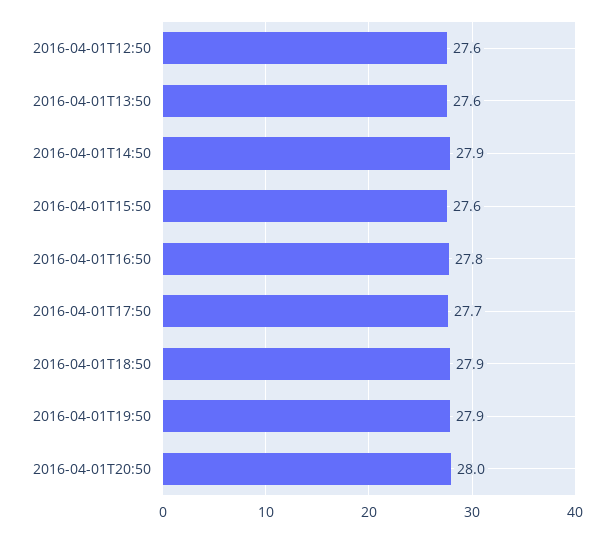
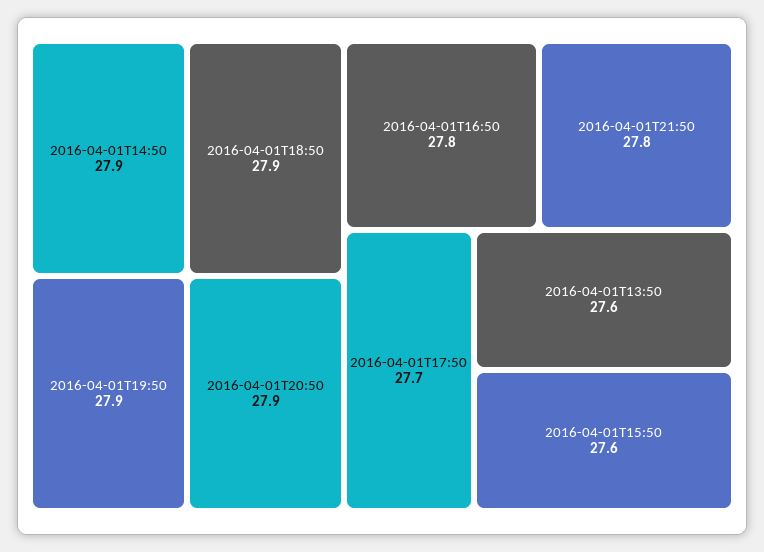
2016-04-01T12:50: 27.6 -> none
2016-04-01T20:50: 28 -> 27.9
2016-04-01T21:50: none -> 27.8

